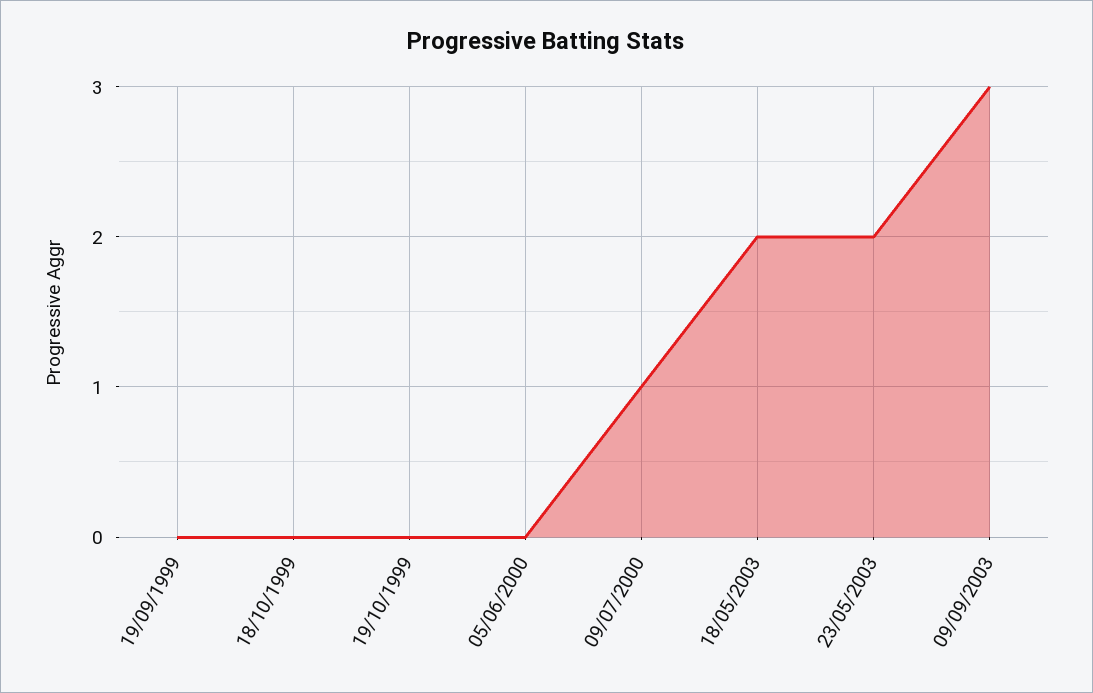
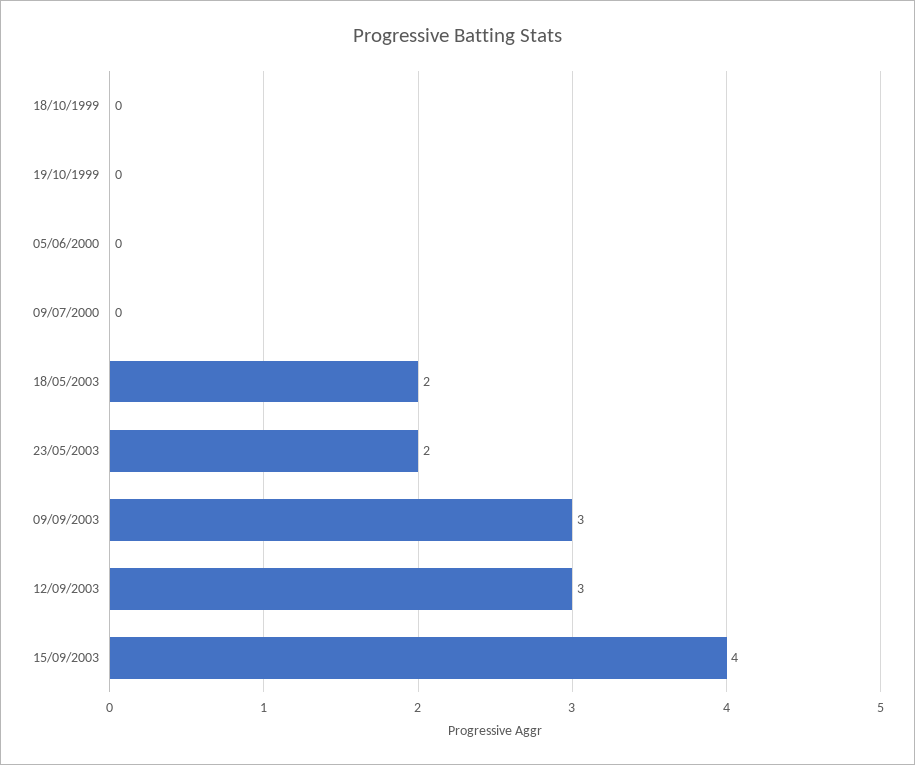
19/09/1999: 0 -> none
09/07/2000: 1 -> 0
12/09/2003: none -> 3
15/09/2003: none -> 4

